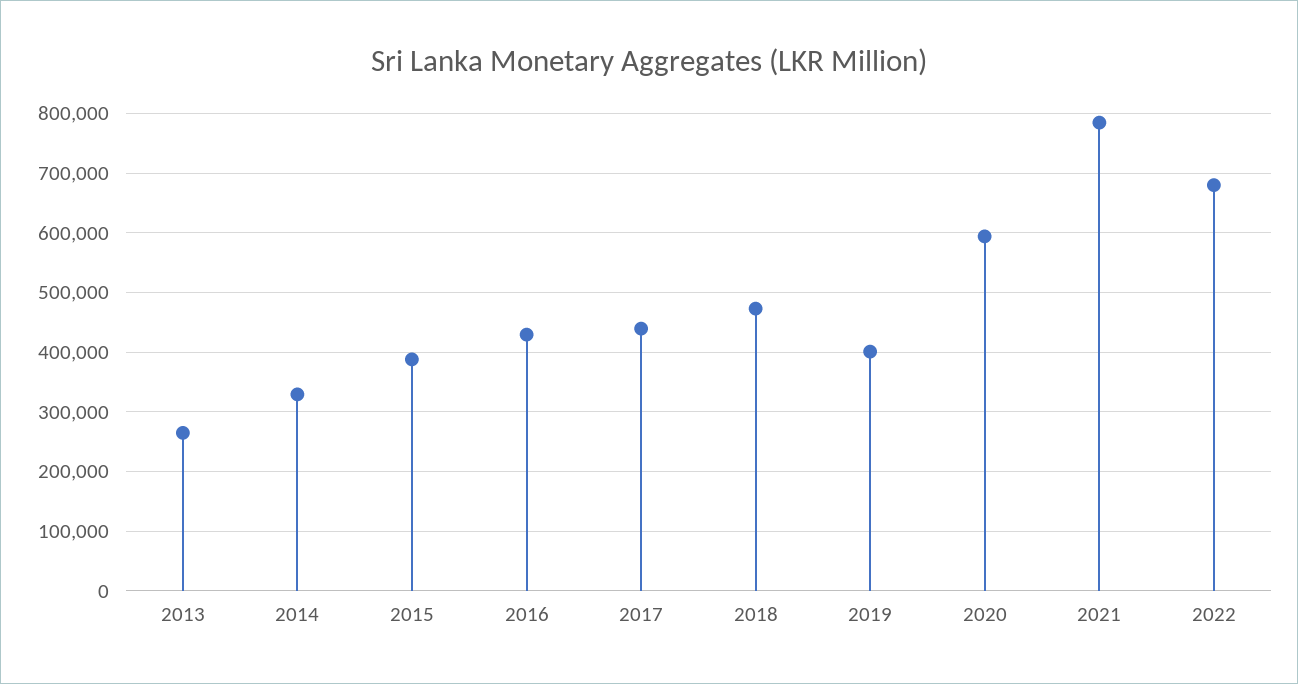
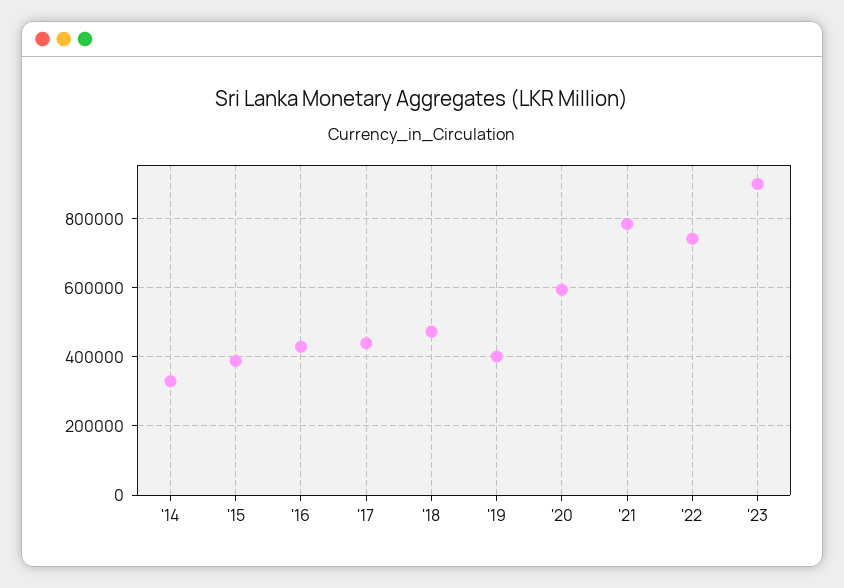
2013: 260000 -> none
2022: 680000 -> 740000
'23: none -> 900000

